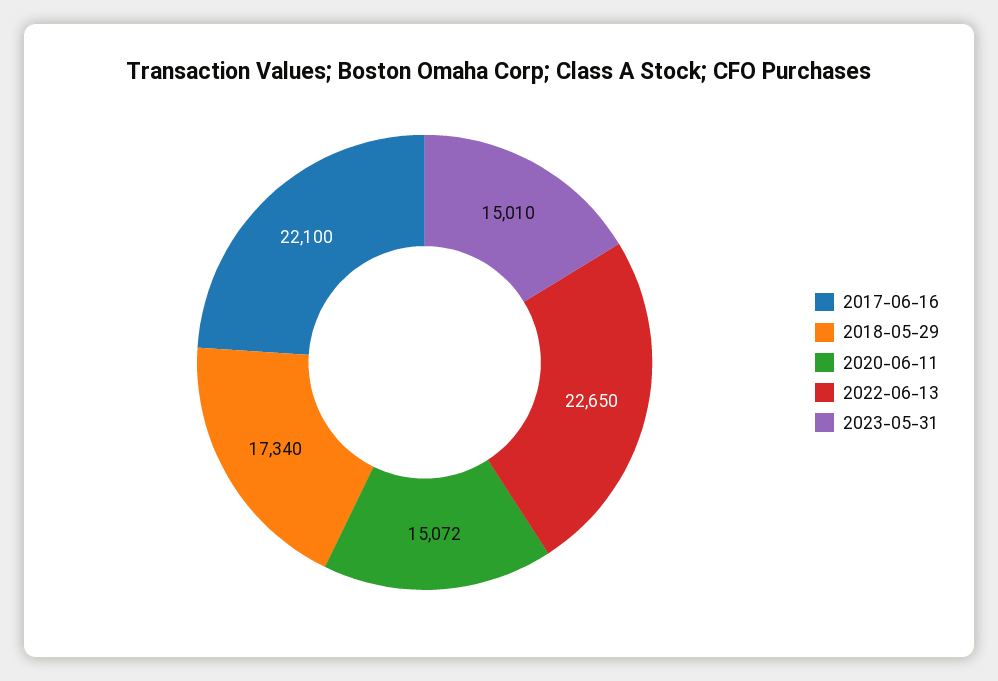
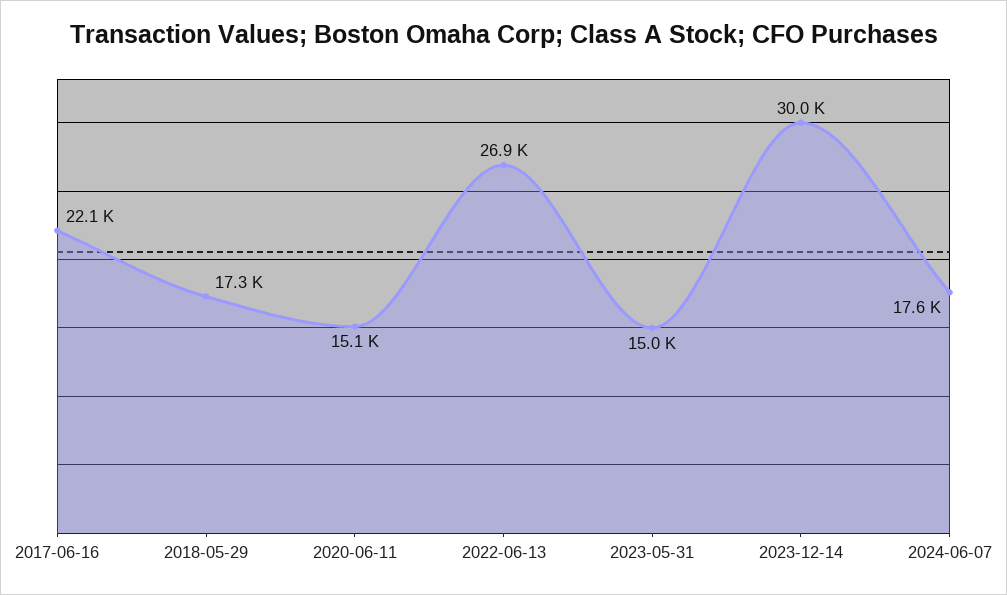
2022-06-13: 22650 -> 26900
2023-12-14: none -> 30000
2024-06-07: none -> 17600

